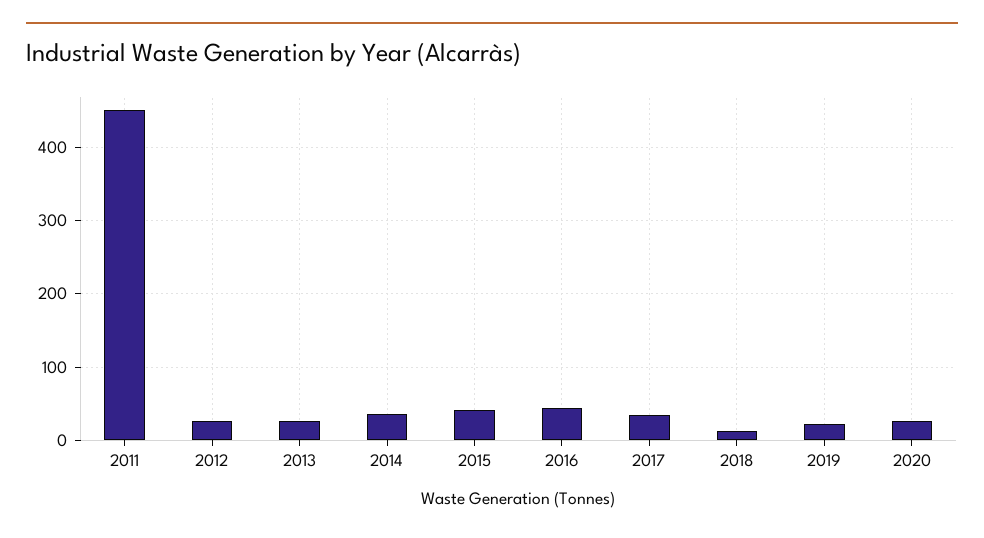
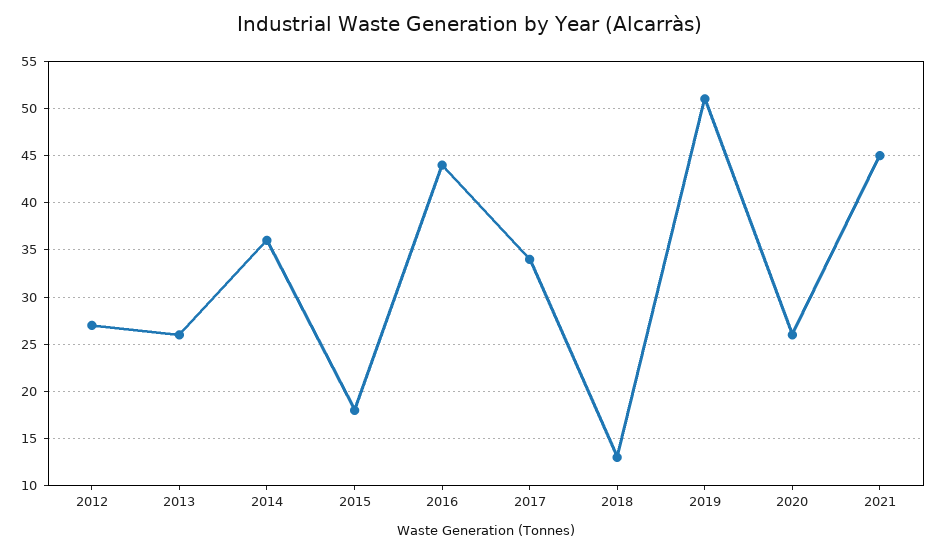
2011: 450 -> none
2015: 40 -> 18
2019: 20 -> 51
2021: none -> 45

